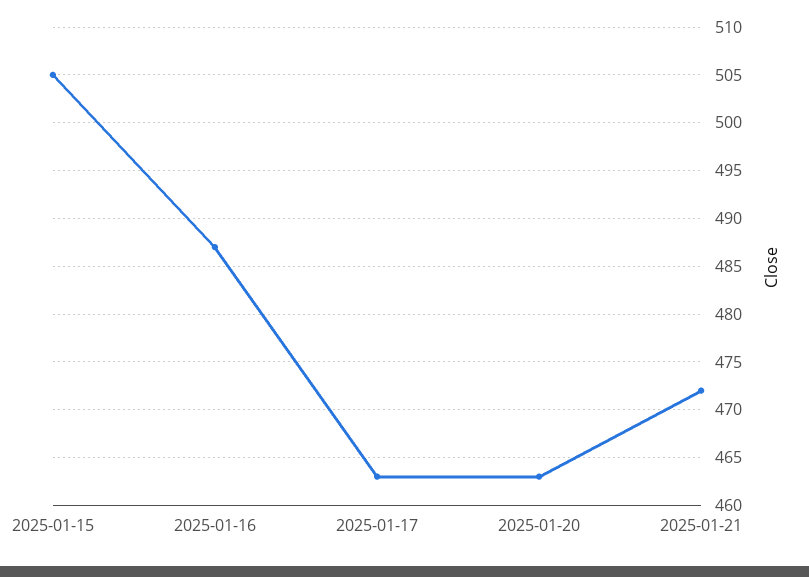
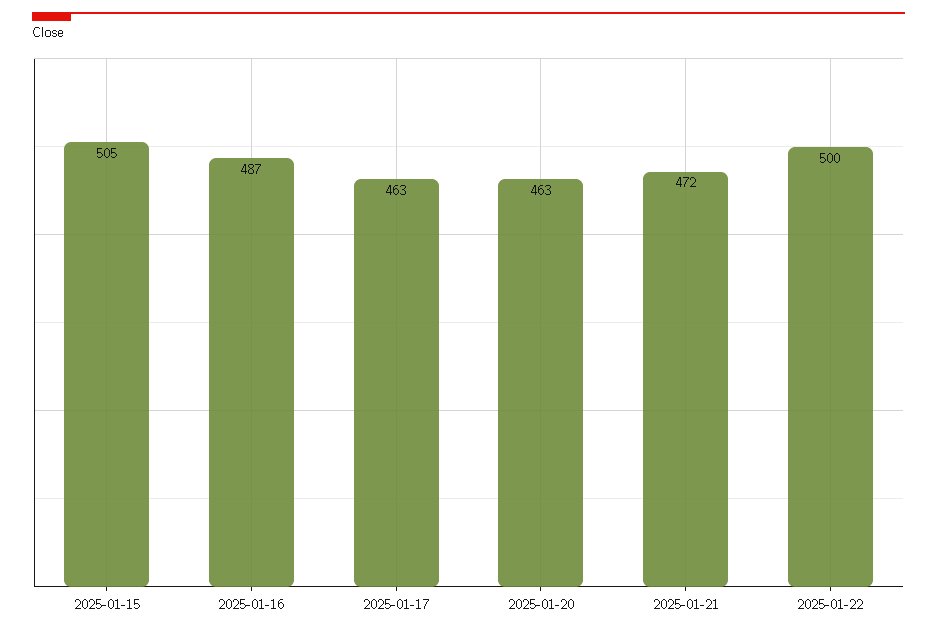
2025-01-22: none -> 500

